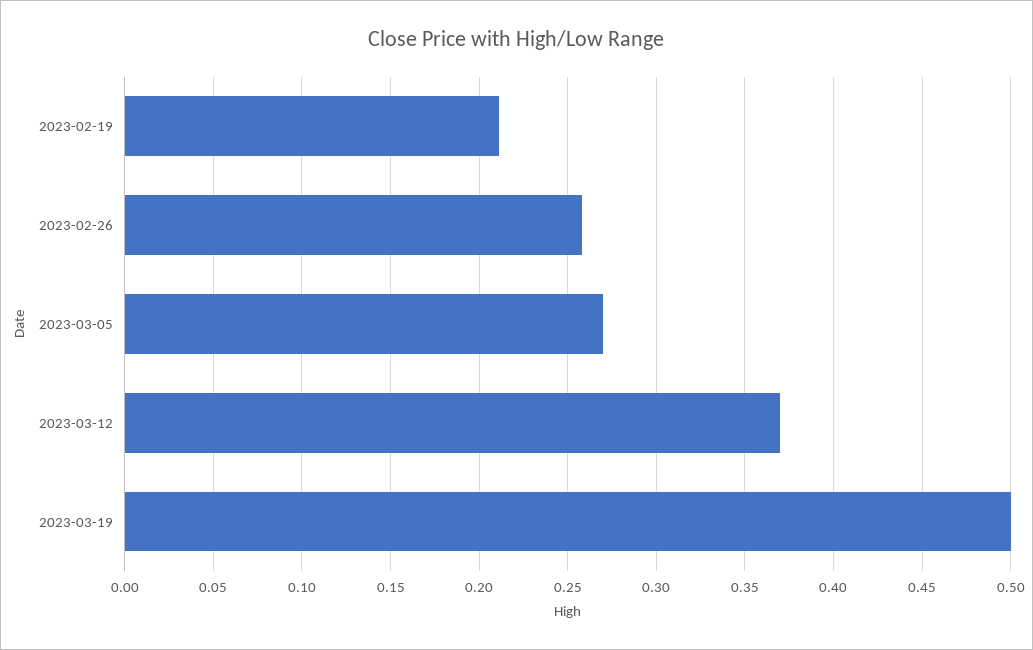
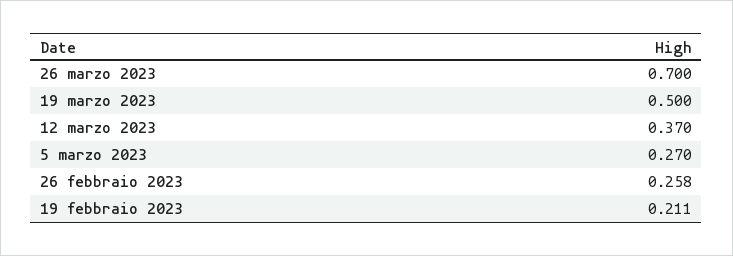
26 marzo 2023: none -> 0.7

